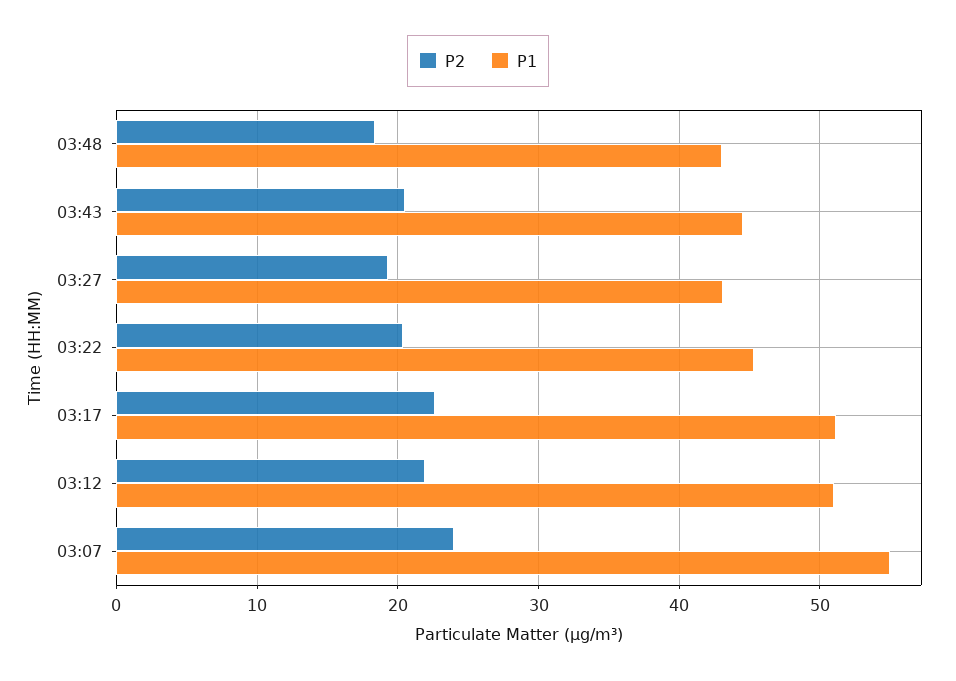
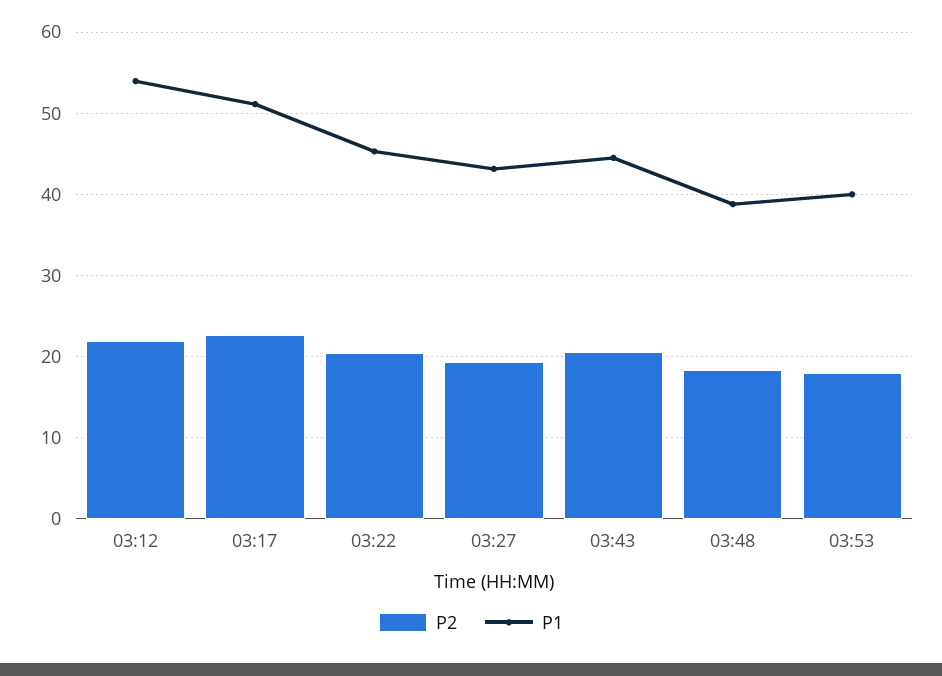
P1, 03:48: 43 -> 39
P1, 03:12: 51 -> 54
P2, 03:07: 24 -> none
P1, 03:07: 55 -> none
P2, 03:53: none -> 18
P1, 03:53: none -> 40

